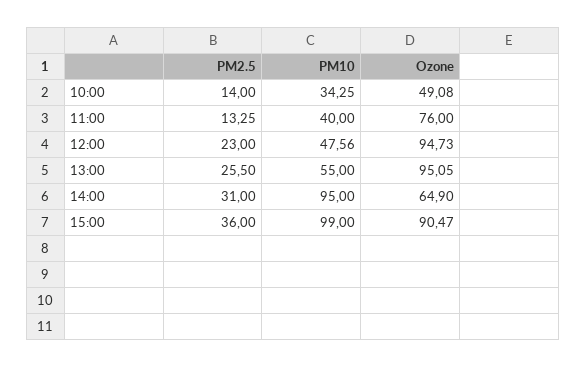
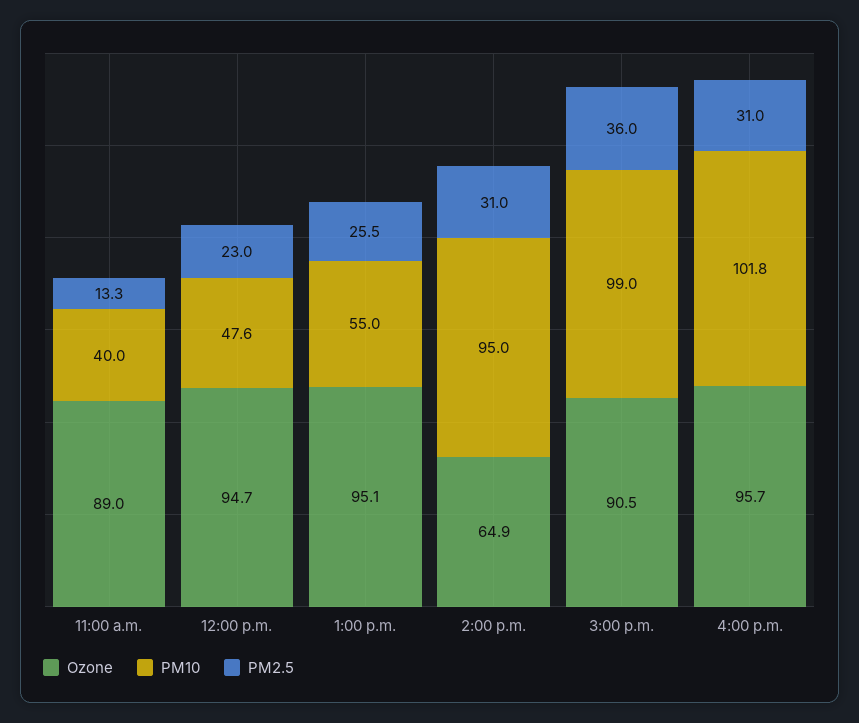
PM2.5, 10:00: 14 -> none
PM10, 10:00: 34.25 -> none
Ozone, 10:00: 49.08 -> none
Ozone, 11:00: 76 -> 89
Ozone, 4:00 p.m.: none -> 95.7
PM10, 4:00 p.m.: none -> 101.8
PM2.5, 4:00 p.m.: none -> 31

